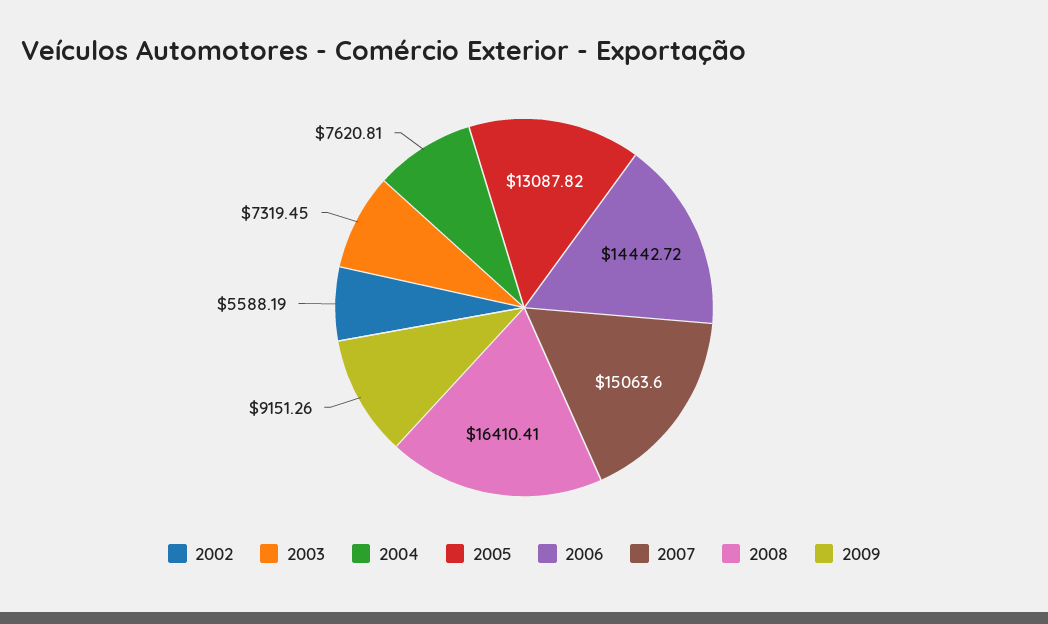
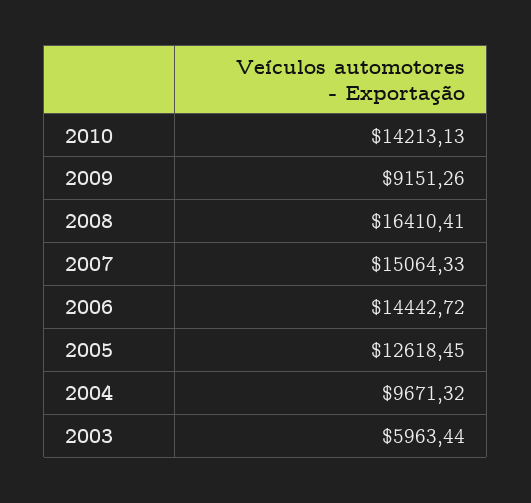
2002: 5588.19 -> none
2003: 7319.45 -> 5963.44
2004: 7620.81 -> 9671.32
2005: 13087.82 -> 12618.45
2007: 15063.6 -> 15064.33
2010: none -> 14213.13

